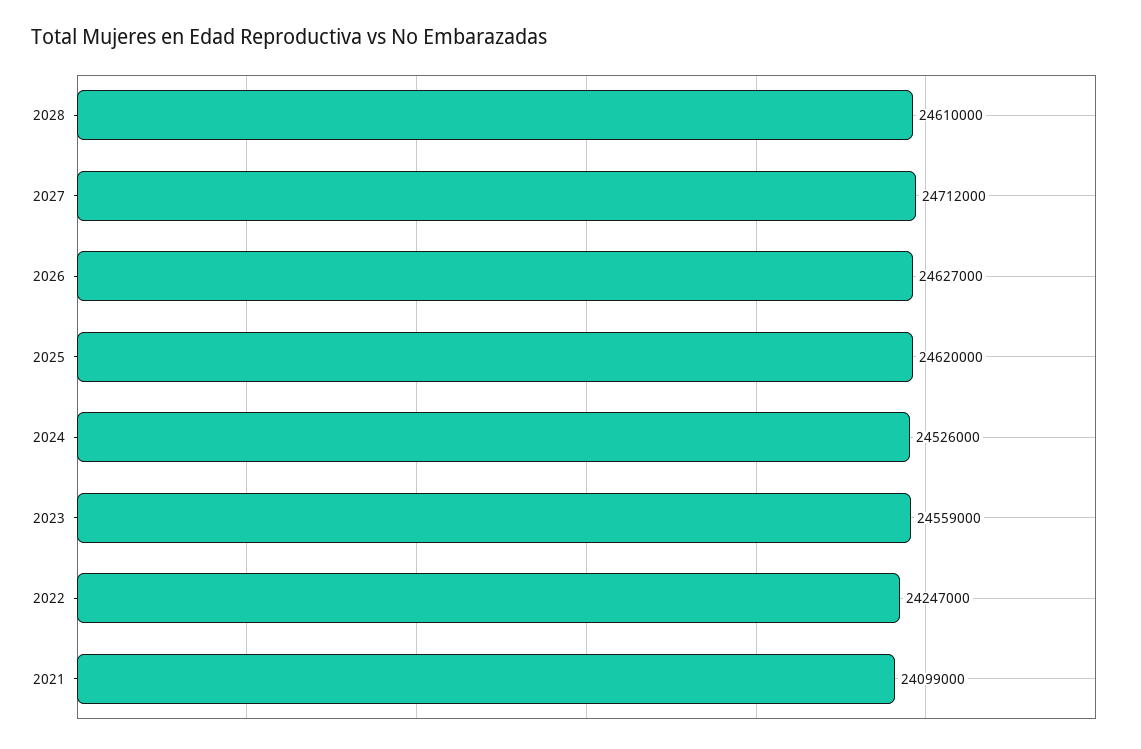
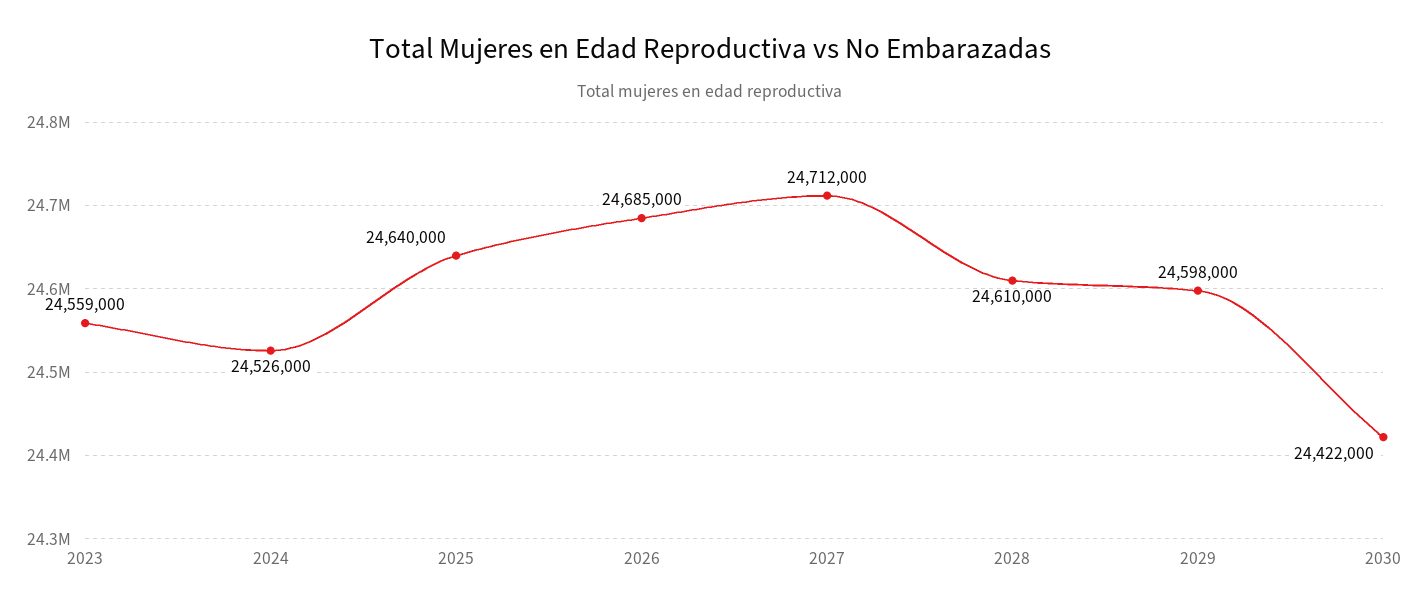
2026: 24627000 -> 24685000
2025: 24620000 -> 24640000
2022: 24247000 -> none
2021: 24099000 -> none
2029: none -> 24598000
2030: none -> 24422000

